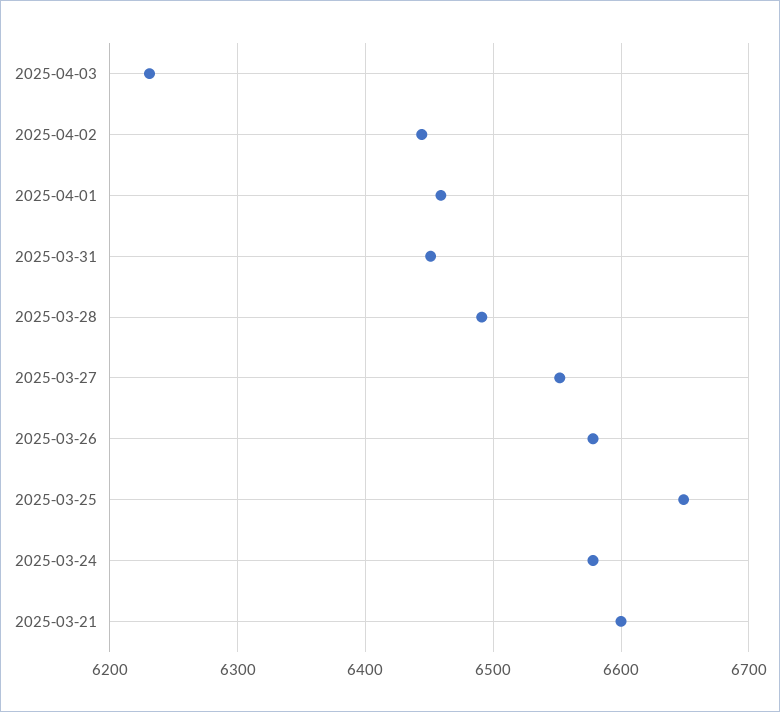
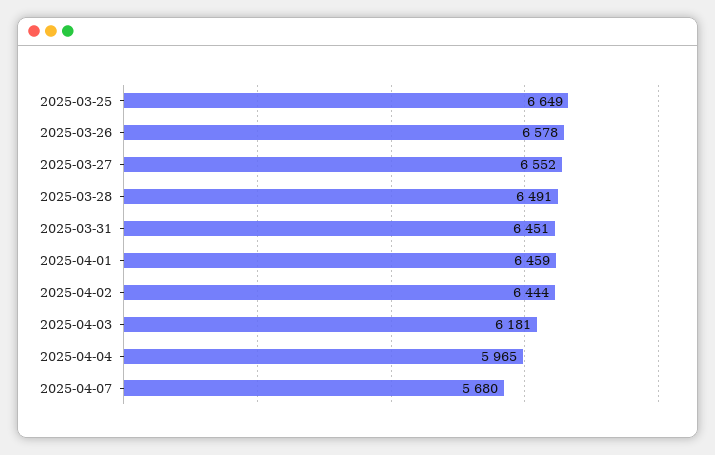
2025-04-03: 6230 -> 6181
2025-03-24: 6580 -> none
2025-03-21: 6600 -> none
2025-04-04: none -> 5965
2025-04-07: none -> 5680

